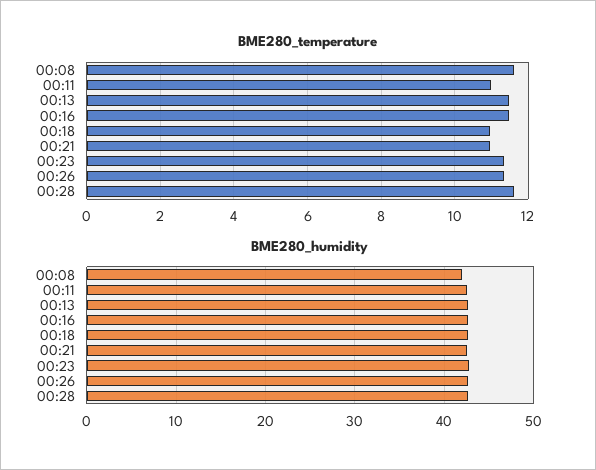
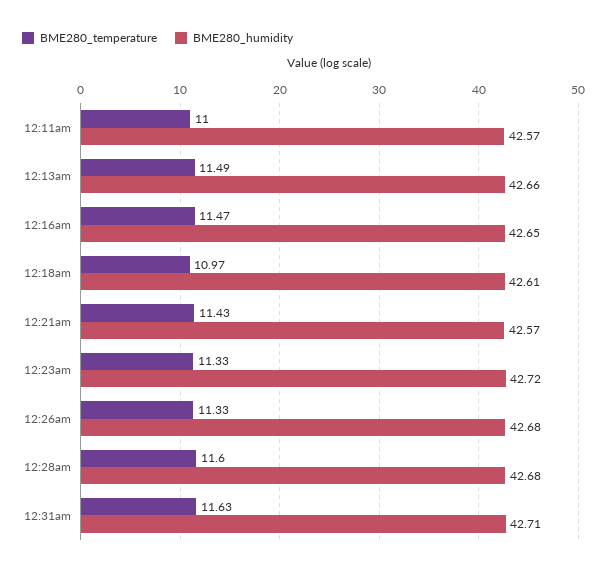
BME280_temperature, 00:08: 11.6 -> none
BME280_temperature, 00:21: 11 -> 11.43
BME280_humidity, 00:08: 42 -> none
BME280_temperature, 12:31am: none -> 11.63
BME280_humidity, 12:31am: none -> 42.71

